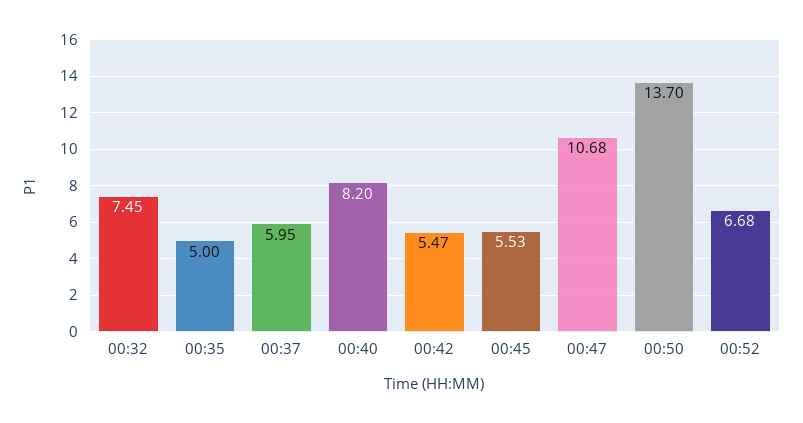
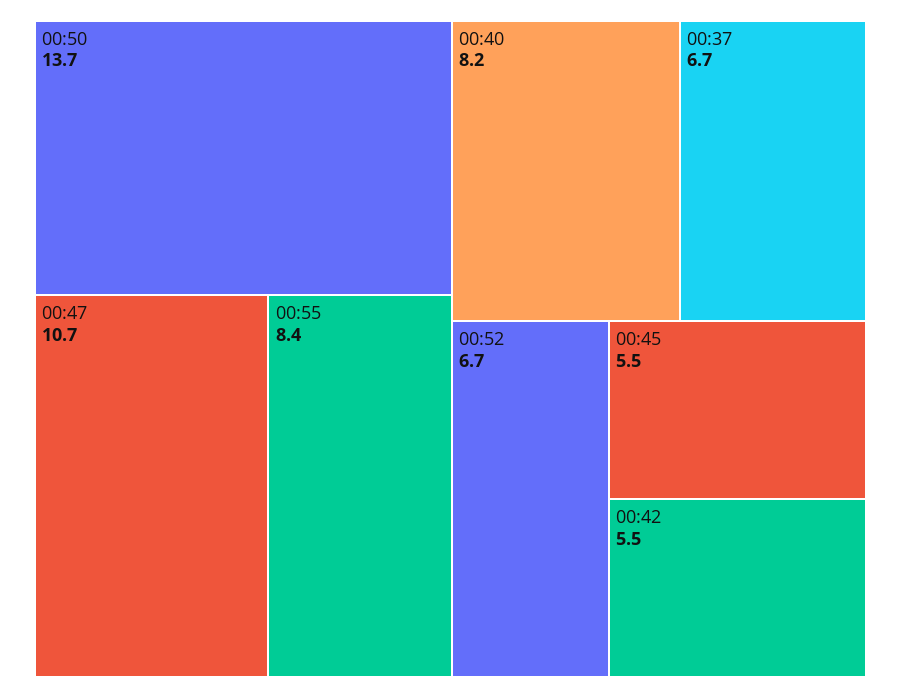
00:32: 7.45 -> none
00:35: 5 -> none
00:37: 5.95 -> 6.7
00:55: none -> 8.4

